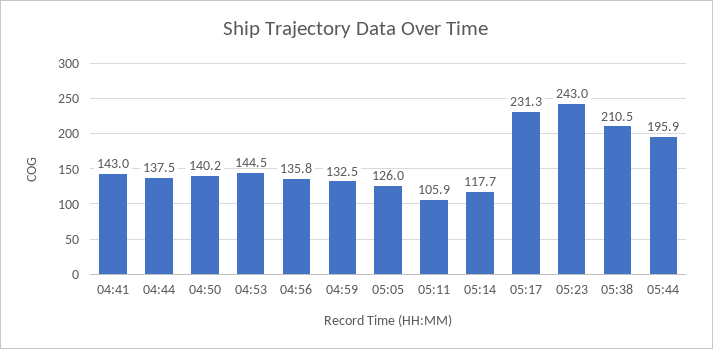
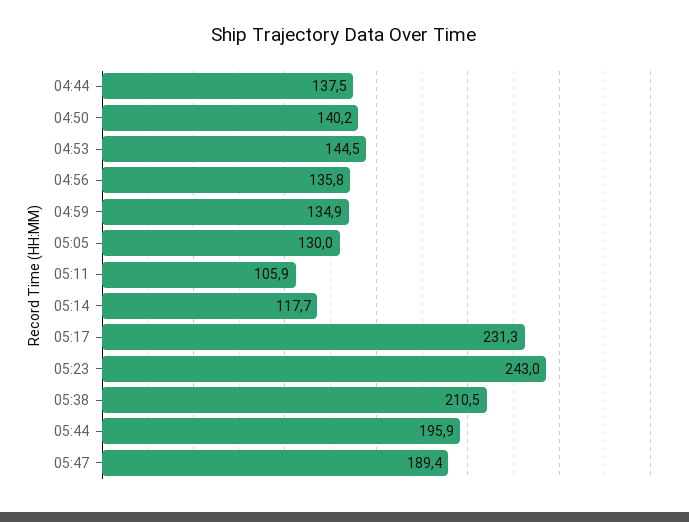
04:41: 143 -> none
04:59: 132.5 -> 134.9
05:05: 126 -> 130
05:47: none -> 189.4

